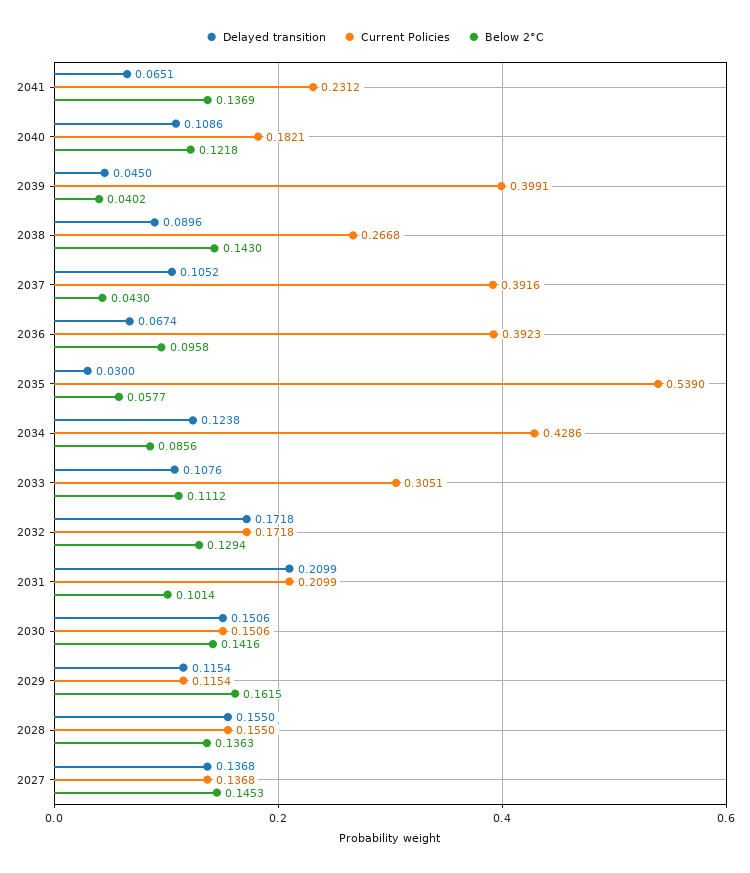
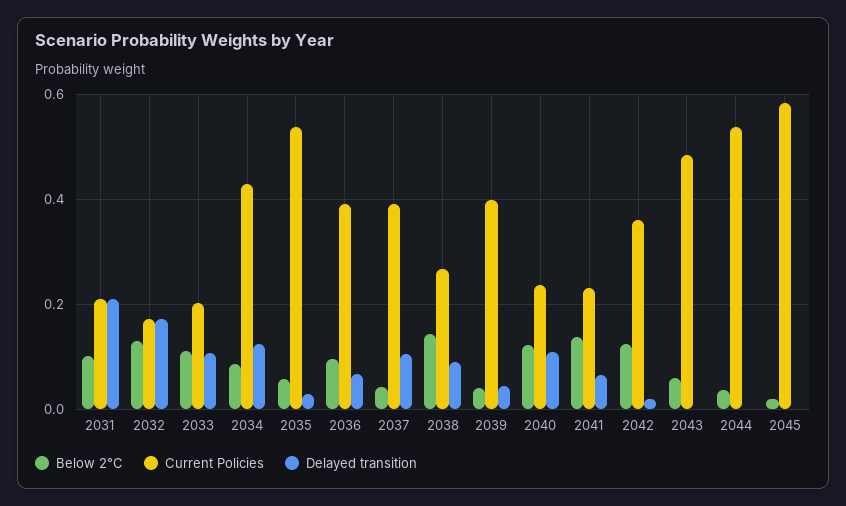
Current Policies, 2040: 0.1821 -> 0.24
Current Policies, 2033: 0.3051 -> 0.2
Delayed transition, 2030: 0.1506 -> none
Current Policies, 2030: 0.1506 -> none
Below 2°C, 2030: 0.1416 -> none
Delayed transition, 2029: 0.1154 -> none
Current Policies, 2029: 0.1154 -> none
Below 2°C, 2029: 0.1615 -> none
Delayed transition, 2028: 0.155 -> none
Current Policies, 2028: 0.155 -> none
Below 2°C, 2028: 0.1363 -> none
Delayed transition, 2027: 0.1368 -> none
Current Policies, 2027: 0.1368 -> none
Below 2°C, 2027: 0.1453 -> none
Below 2°C, 2042: none -> 0.12
Current Policies, 2042: none -> 0.36
Delayed transition, 2042: none -> 0.02
Below 2°C, 2043: none -> 0.06
Current Policies, 2043: none -> 0.48
Delayed transition, 2043: none -> 0
Below 2°C, 2044: none -> 0.04
Current Policies, 2044: none -> 0.54
Delayed transition, 2044: none -> 0
Below 2°C, 2045: none -> 0.02
Current Policies, 2045: none -> 0.58
Delayed transition, 2045: none -> 0

